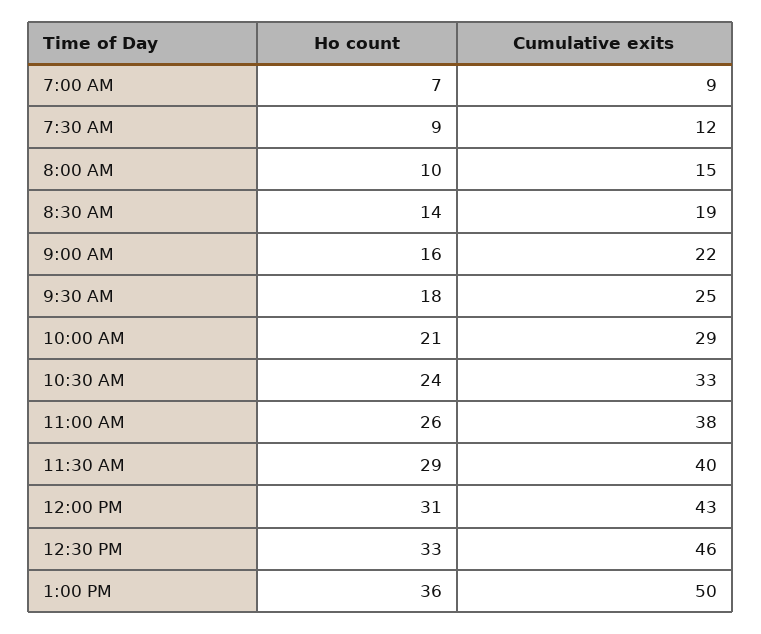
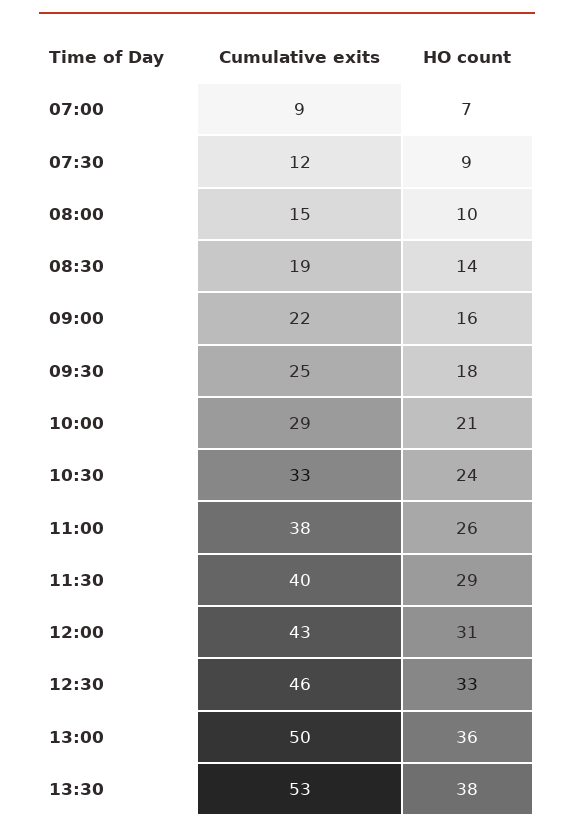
Cumulative exits, 13:30: none -> 53
Ho count, 13:30: none -> 38

